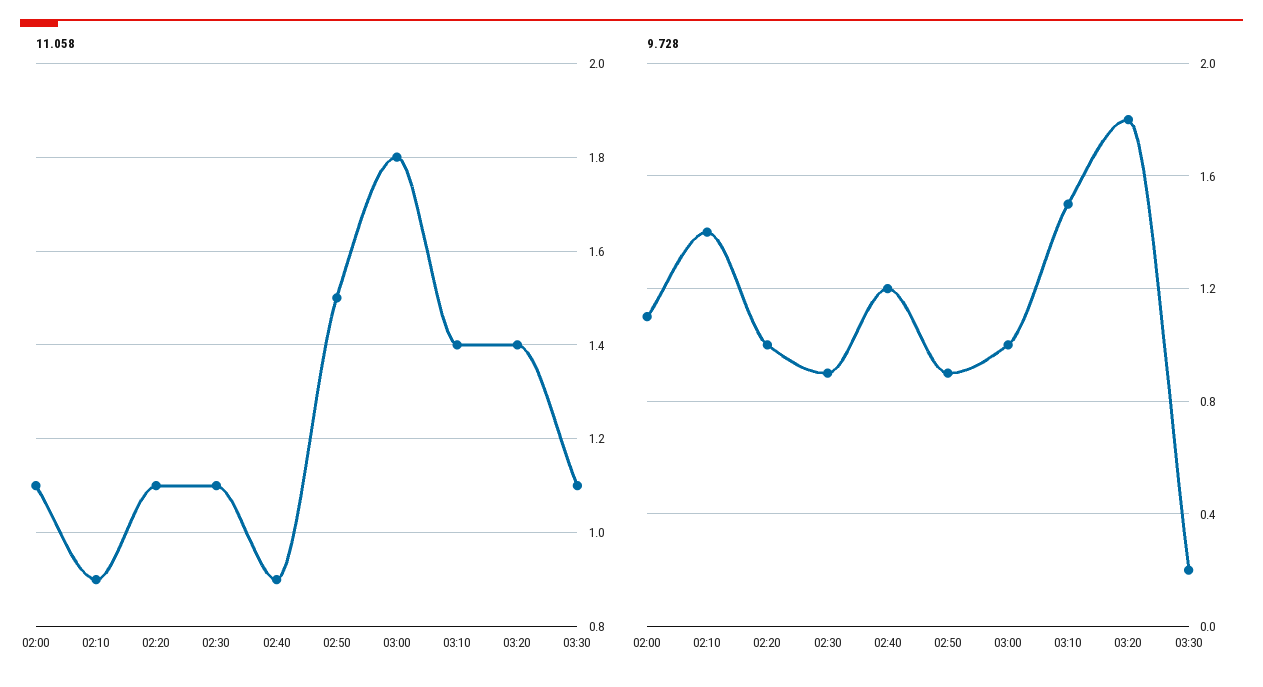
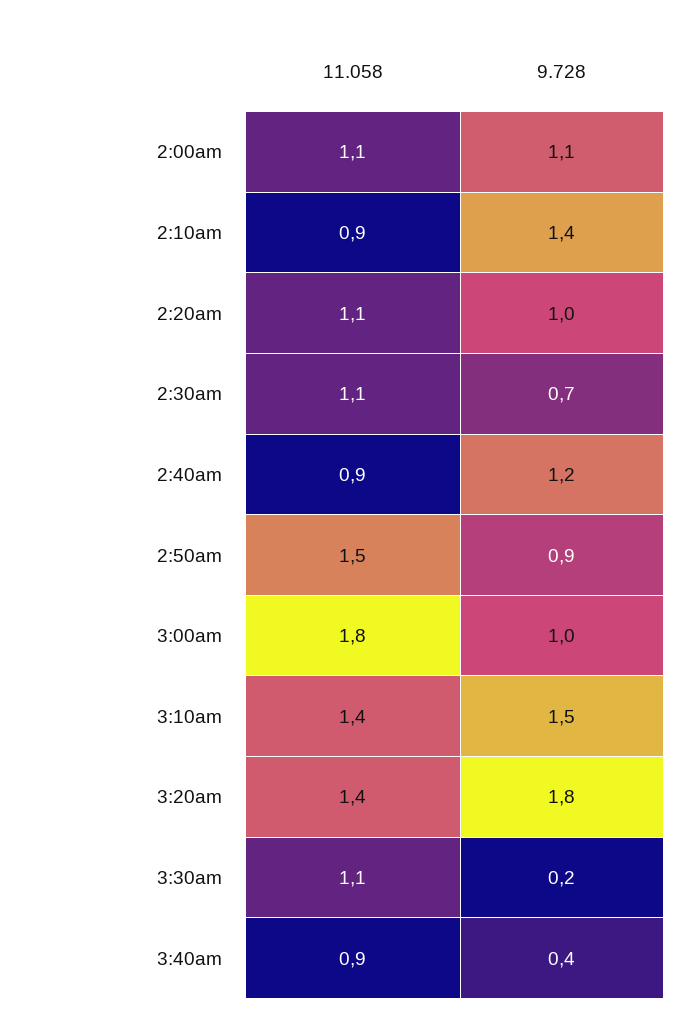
9.728, 02:30: 0.9 -> 0.7
11.058, 3:40am: none -> 0.9
9.728, 3:40am: none -> 0.4

